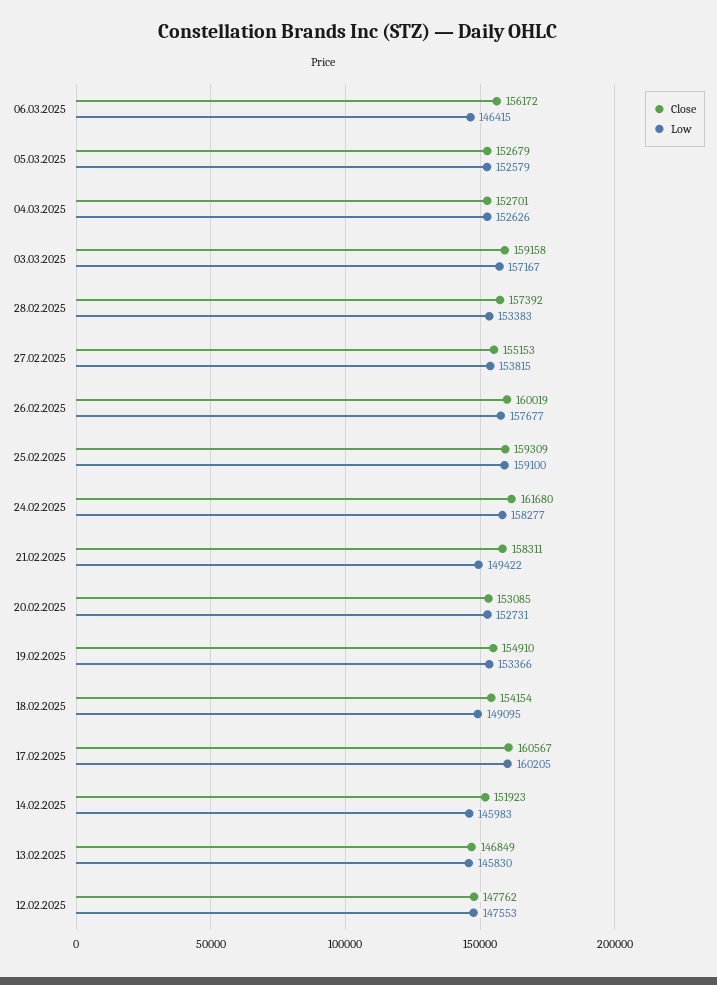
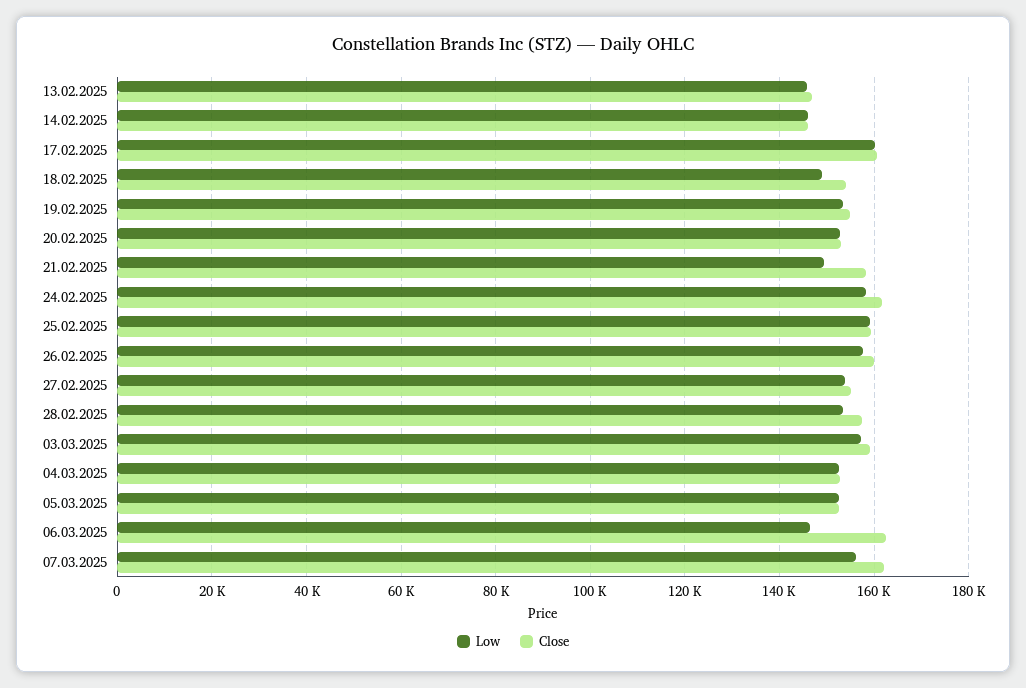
Close, 06.03.2025: 156172 -> 162000
Close, 14.02.2025: 151923 -> 146000
Close, 12.02.2025: 147762 -> none
Low, 12.02.2025: 147553 -> none
Low, 07.03.2025: none -> 156000
Close, 07.03.2025: none -> 162000

